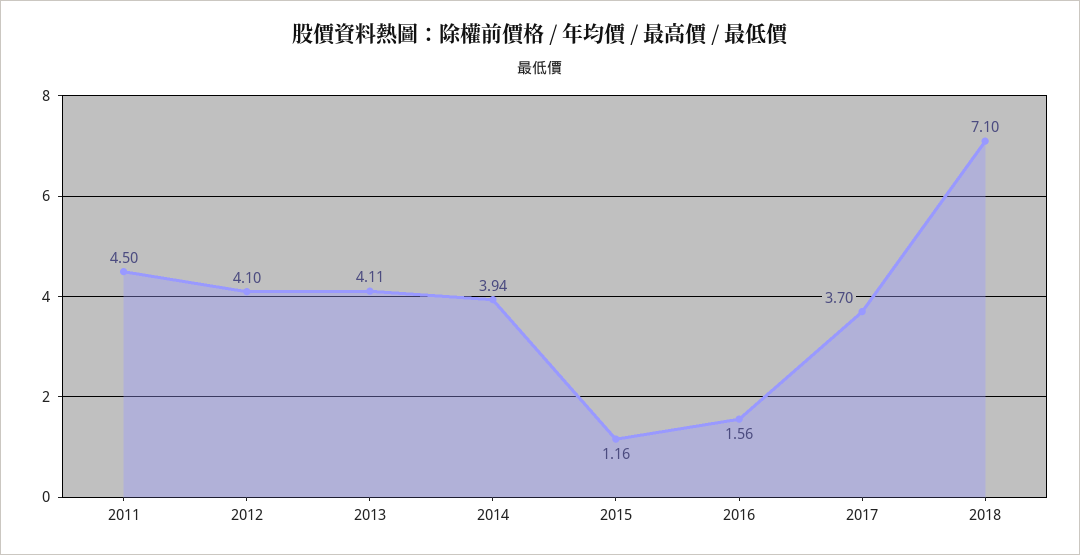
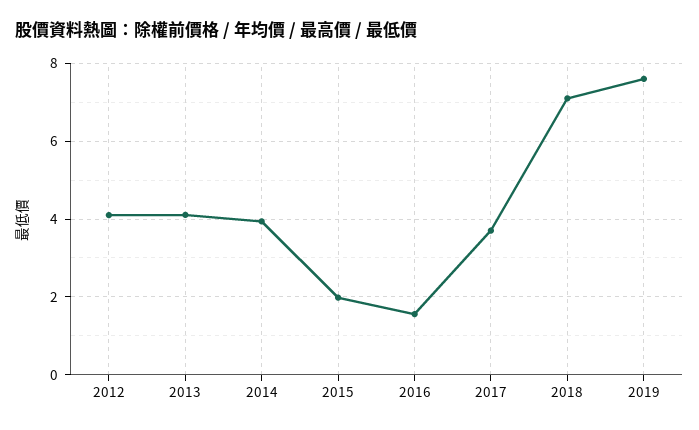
2011: 4.5 -> none
2015: 1.16 -> 2
2019: none -> 7.6

